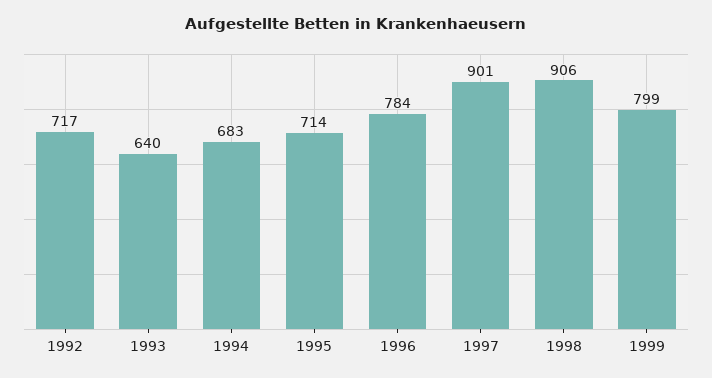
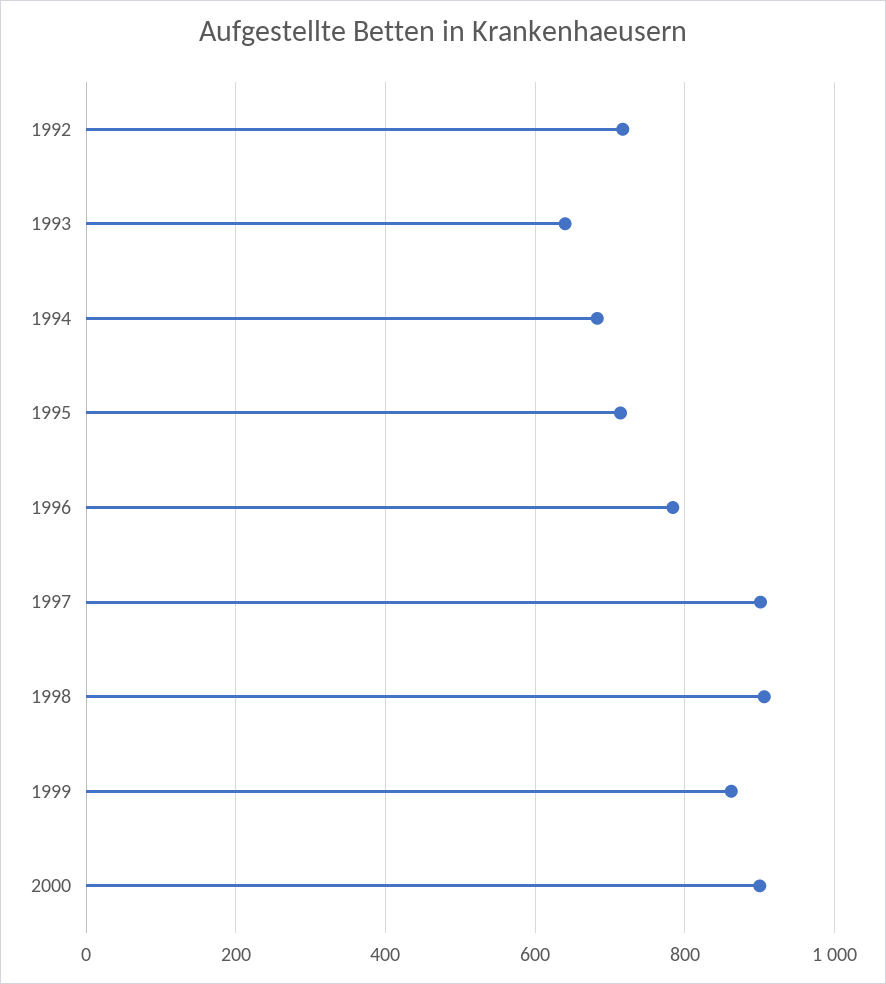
1999: 799 -> 860
2000: none -> 900

